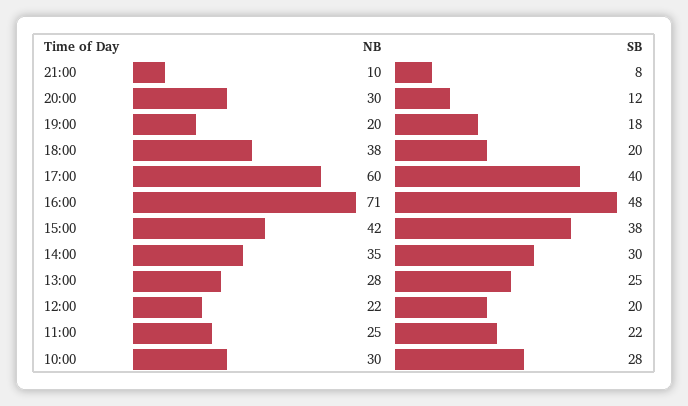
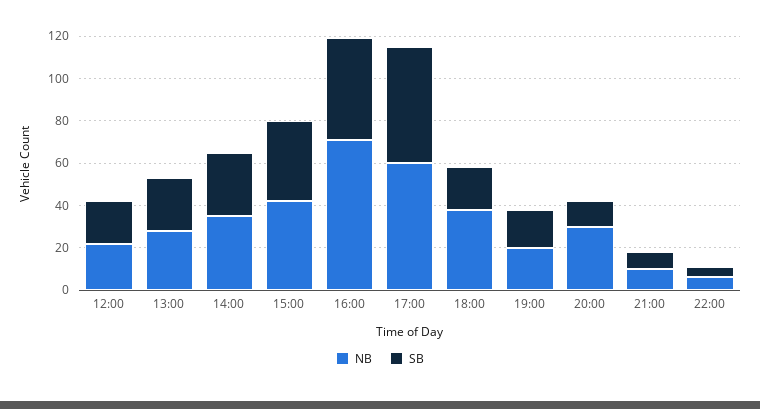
SB, 17:00: 40 -> 55
NB, 11:00: 25 -> none
SB, 11:00: 22 -> none
NB, 10:00: 30 -> none
SB, 10:00: 28 -> none
NB, 22:00: none -> 5
SB, 22:00: none -> 5

